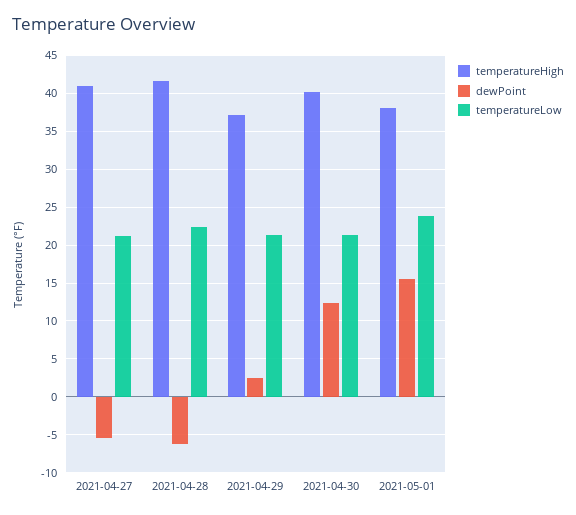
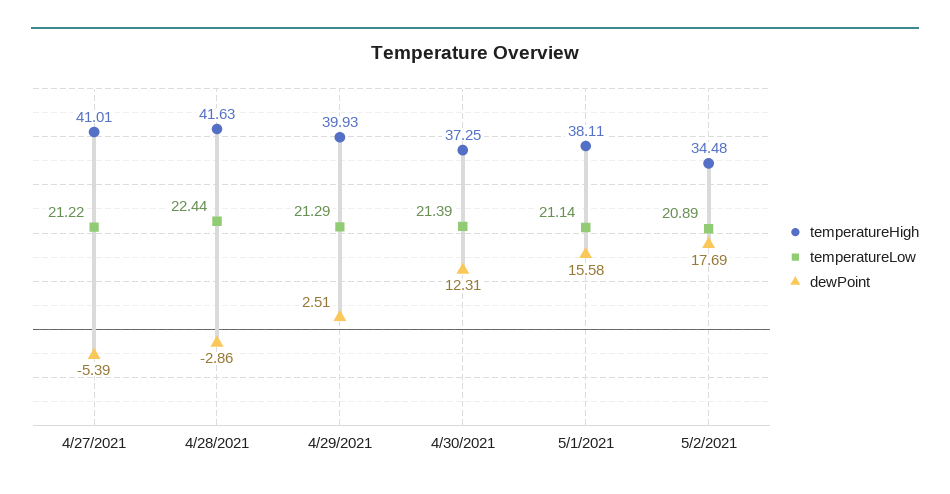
dewPoint, 2021-04-28: -6 -> -2.86
temperatureHigh, 2021-04-29: 37 -> 39.93
temperatureHigh, 2021-04-30: 40 -> 37.25
temperatureLow, 2021-05-01: 24 -> 21.14
temperatureHigh, 5/2/2021: none -> 34.48
temperatureLow, 5/2/2021: none -> 20.89
dewPoint, 5/2/2021: none -> 17.69

